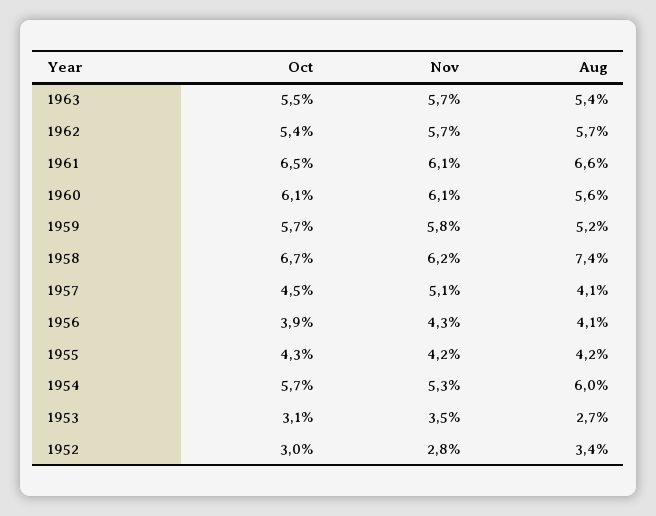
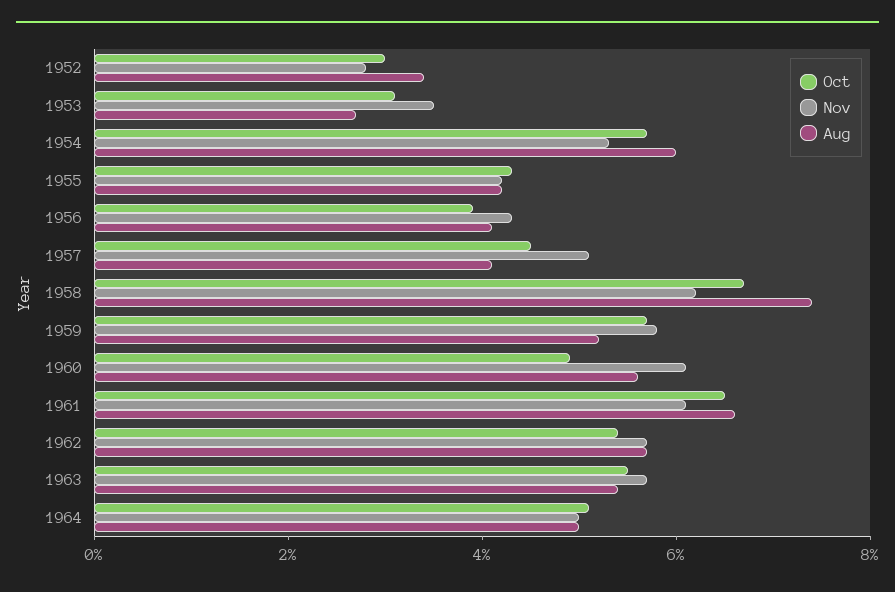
Oct, 1960: 6.1 -> 5
Oct, 1964: none -> 5
Nov, 1964: none -> 5
Aug, 1964: none -> 5

